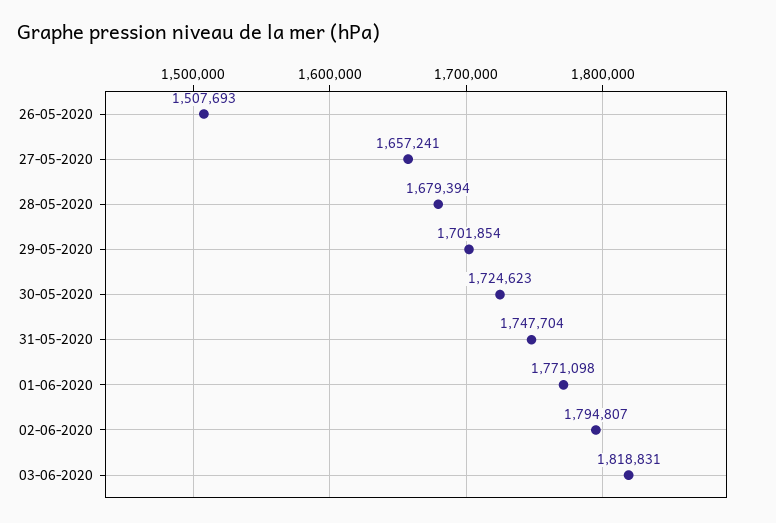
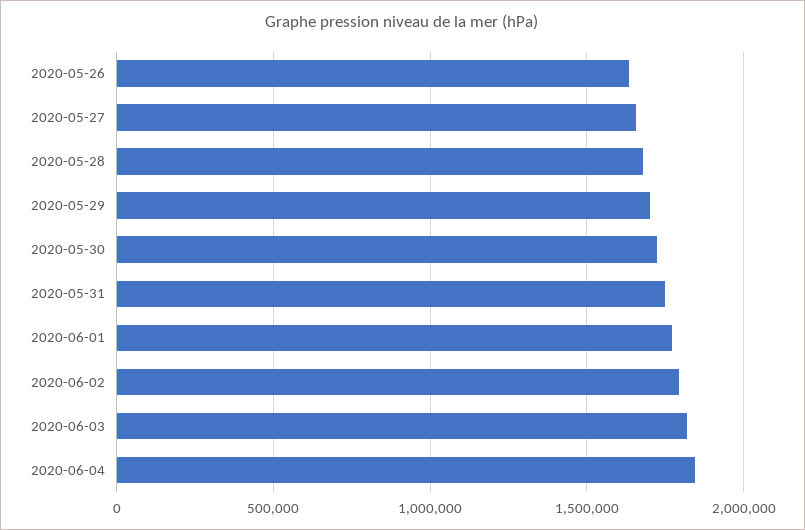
26-05-2020: 1507693 -> 1650000
2020-06-04: none -> 1850000

